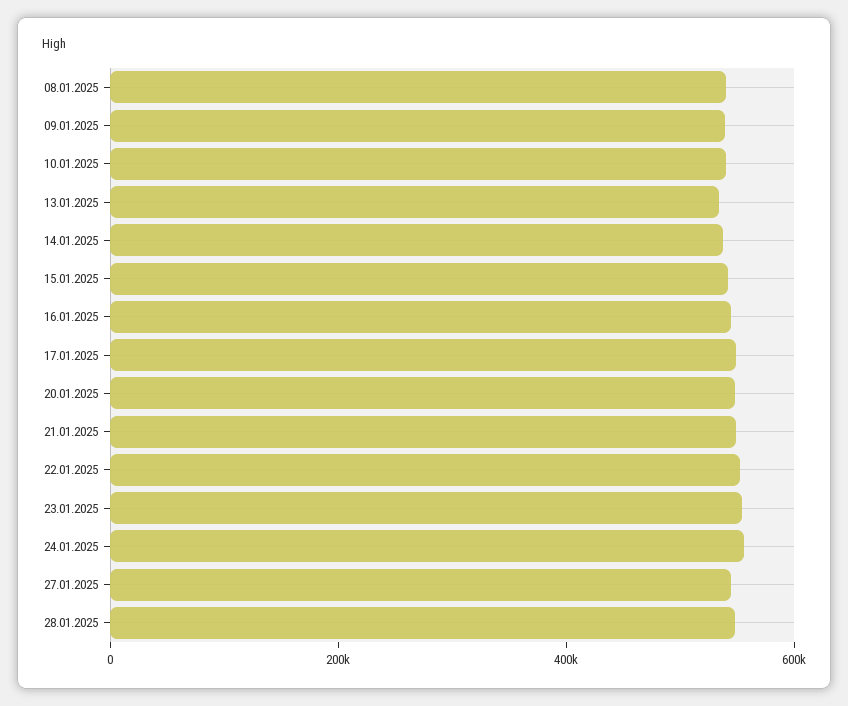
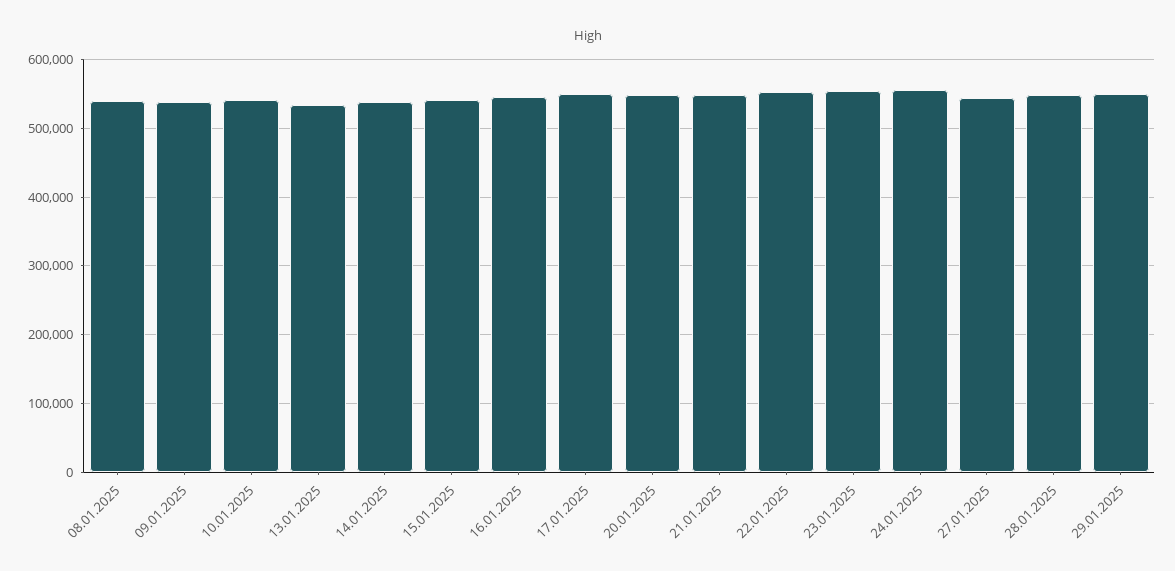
29.01.2025: none -> 550000

